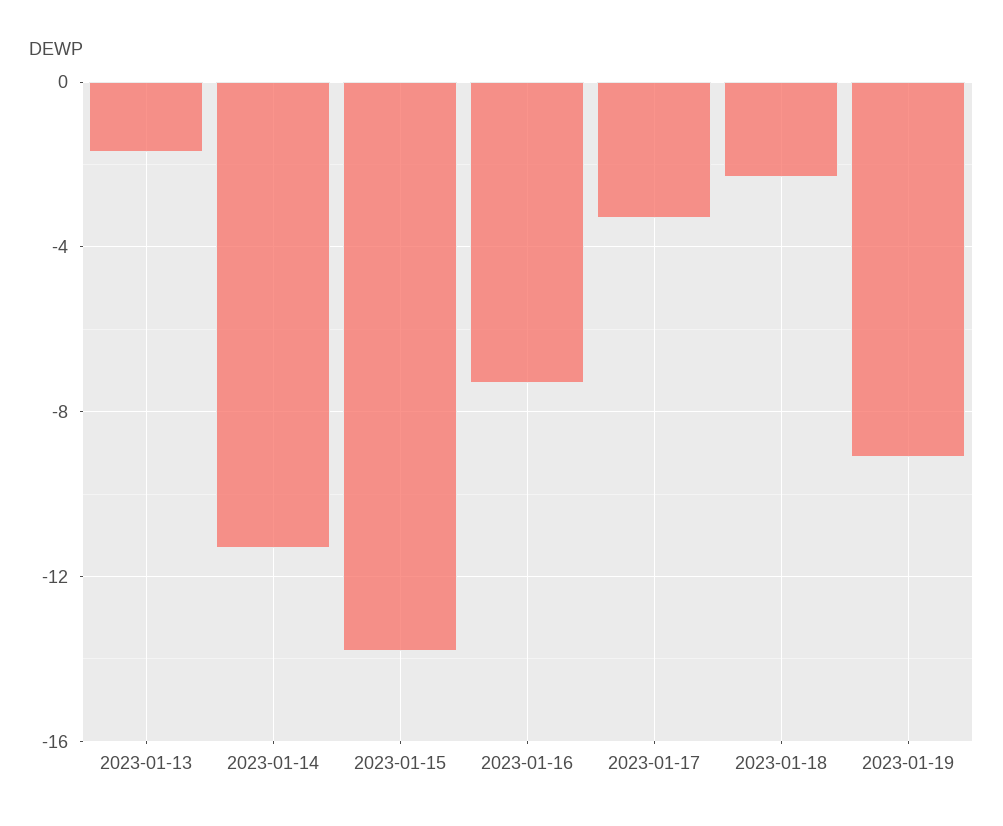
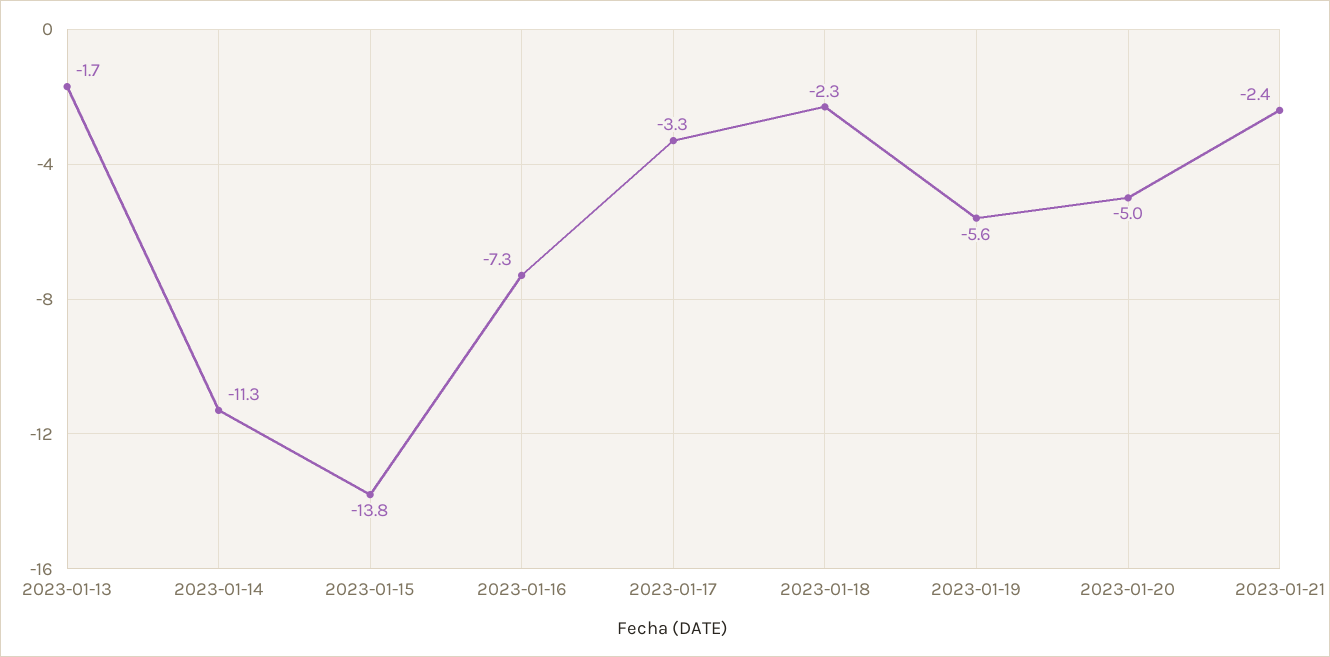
2023-01-19: -9 -> -5.6
2023-01-20: none -> -5
2023-01-21: none -> -2.4

